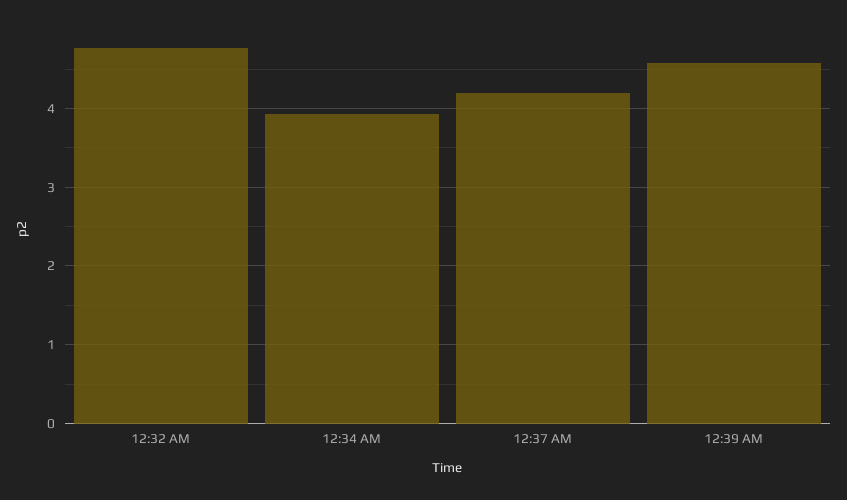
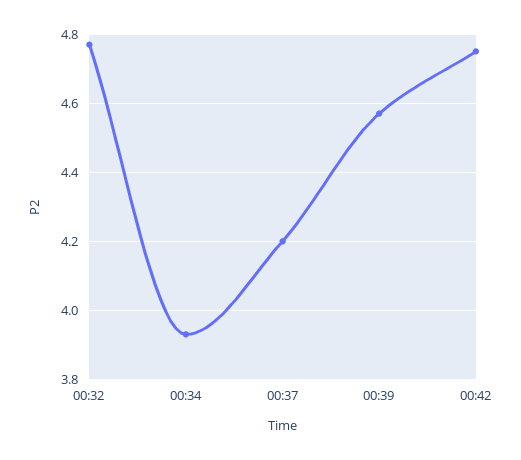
00:42: none -> 4.75

